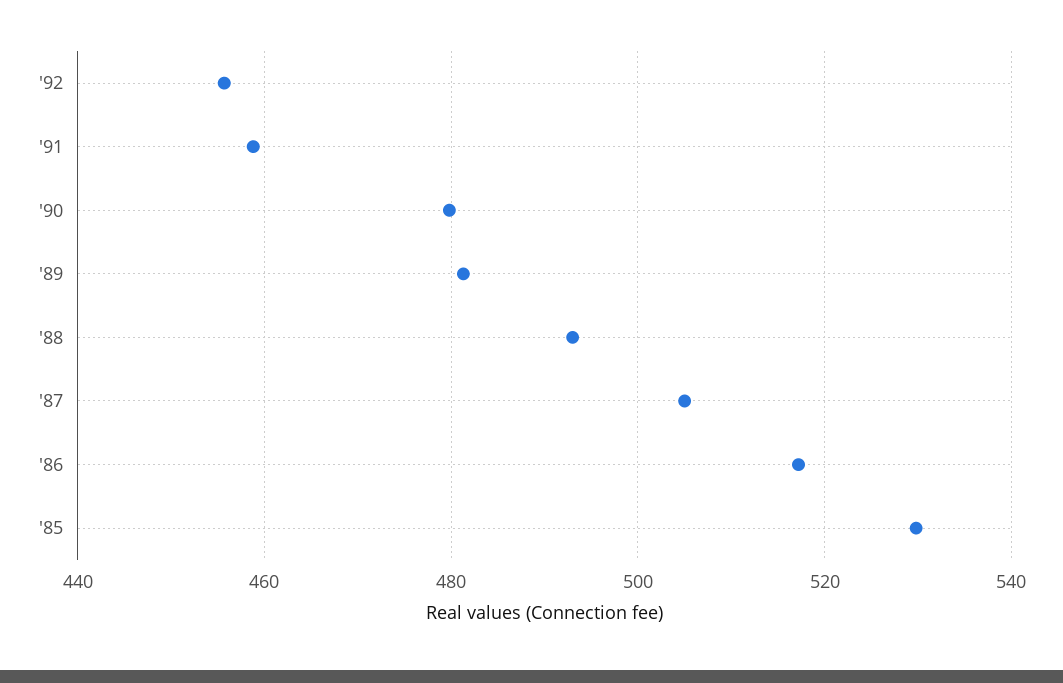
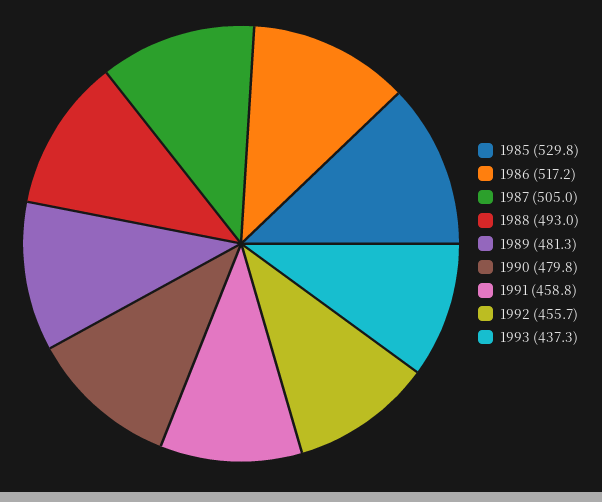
1993: none -> 437.3

